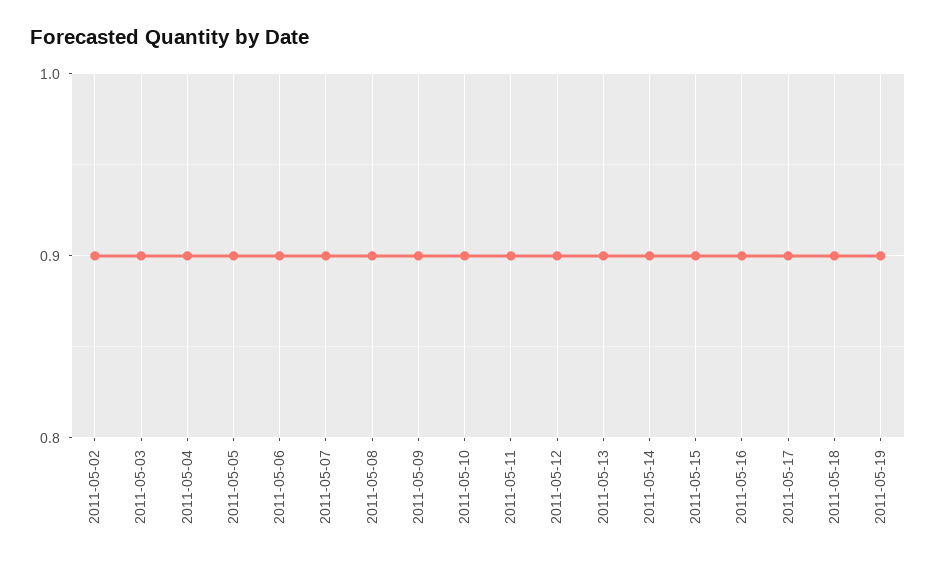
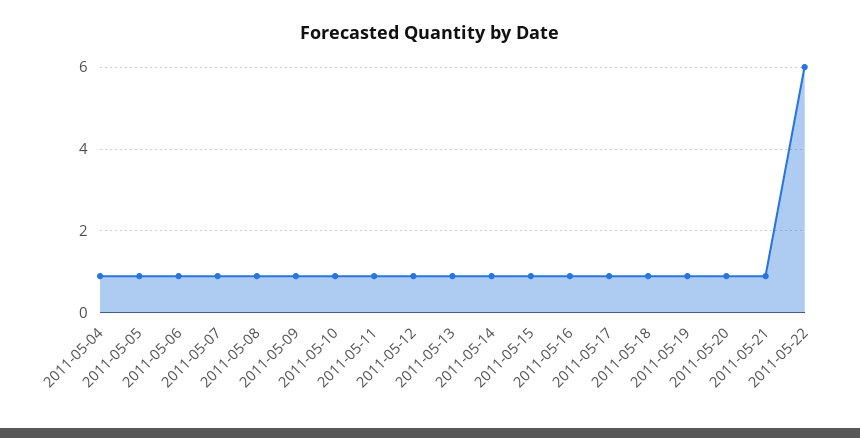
2011-05-02: 0.9 -> none
2011-05-03: 0.9 -> none
2011-05-20: none -> 1
2011-05-21: none -> 1
2011-05-22: none -> 6

